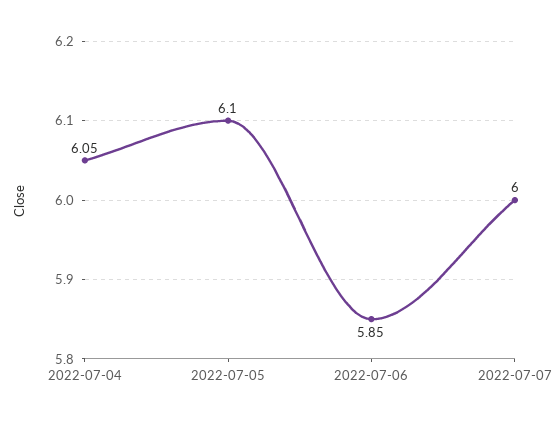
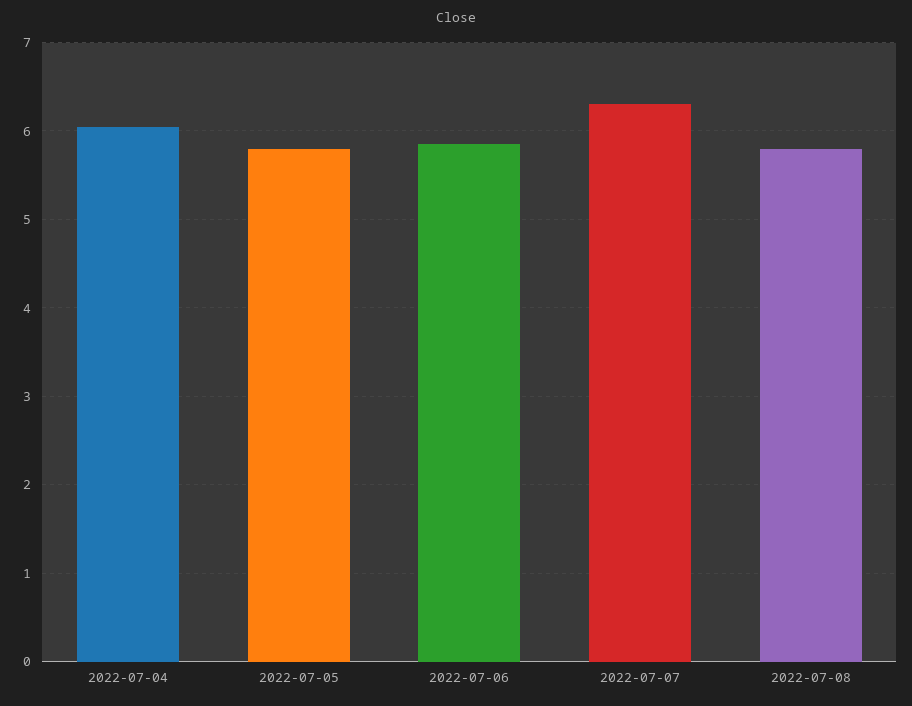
2022-07-05: 6.1 -> 5.8
2022-07-07: 6 -> 6.3
2022-07-08: none -> 5.8

